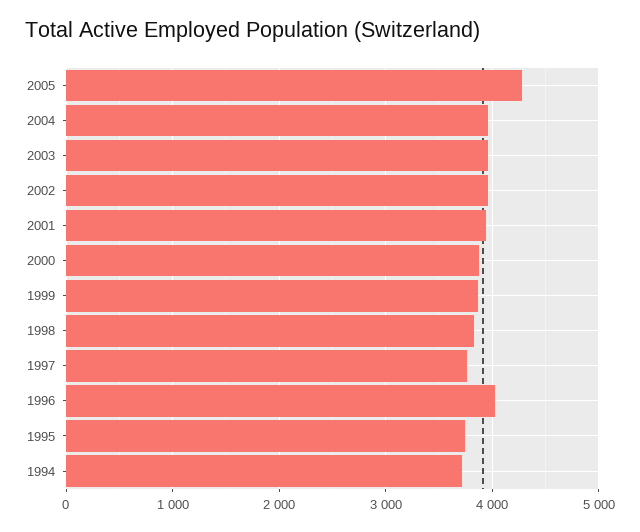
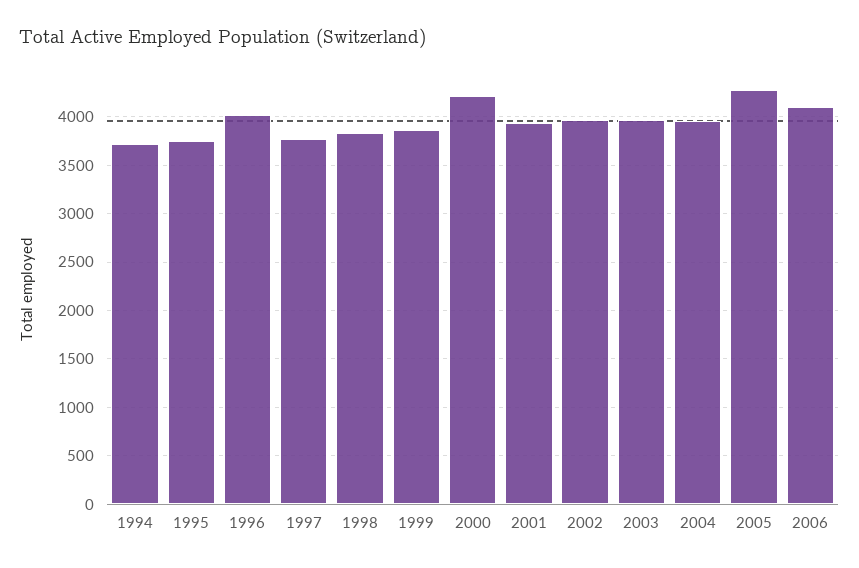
2000: 3900 -> 4200
2006: none -> 4100

